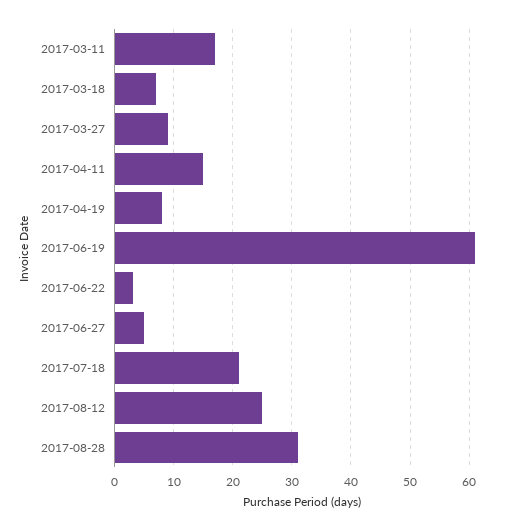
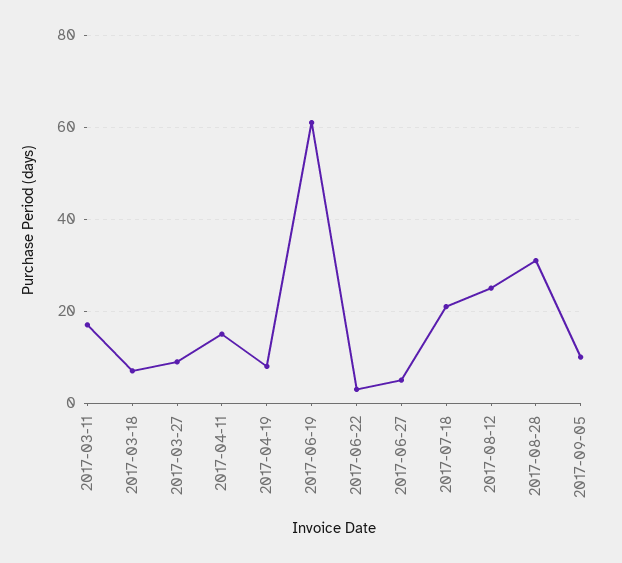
2017-09-05: none -> 10

